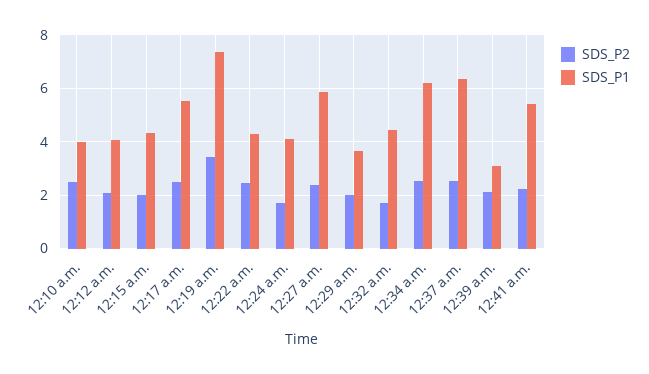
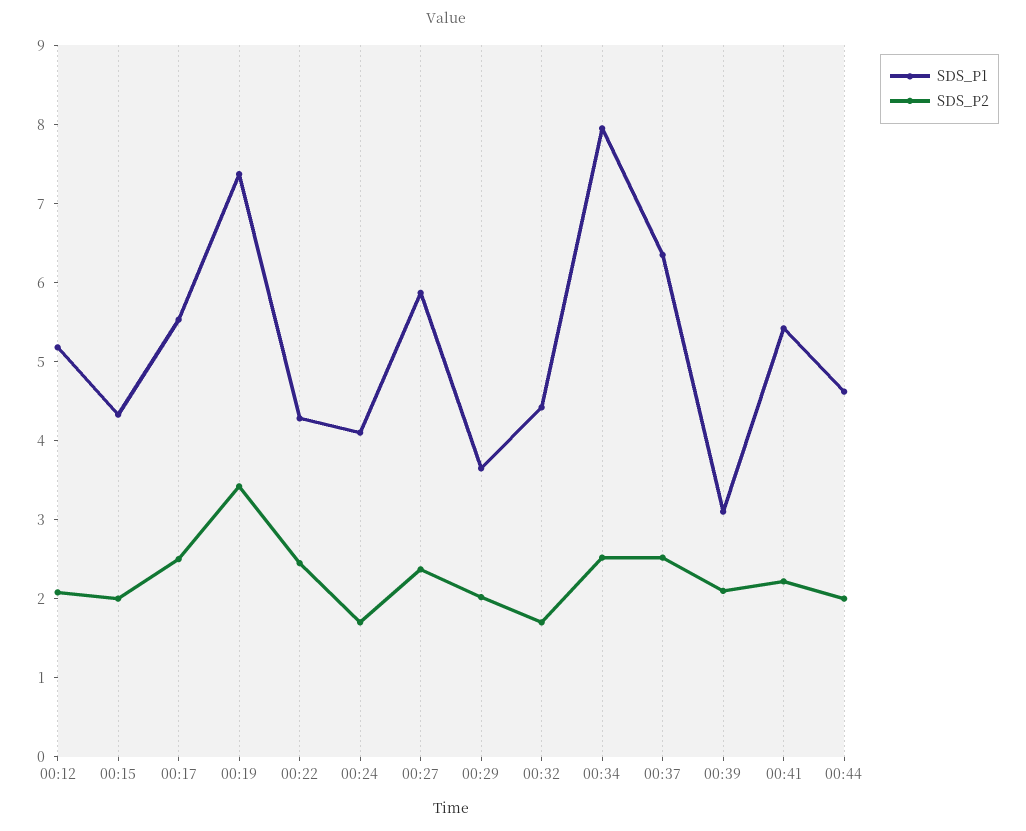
SDS_P2, 12:10 a.m.: 2.5 -> none
SDS_P1, 12:10 a.m.: 4 -> none
SDS_P1, 12:12 a.m.: 4 -> 5.2
SDS_P1, 12:34 a.m.: 6.25 -> 8
SDS_P1, 00:44: none -> 4.6
SDS_P2, 00:44: none -> 2

